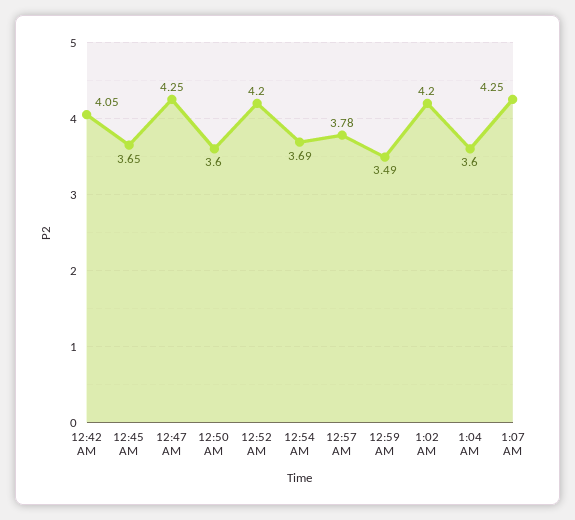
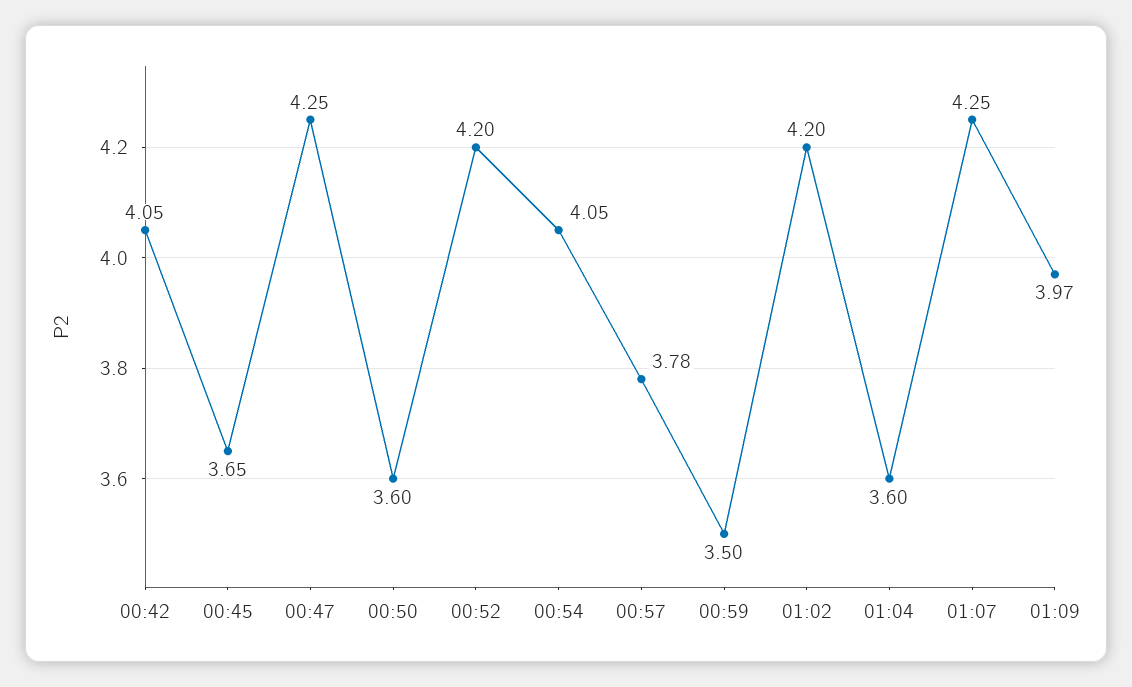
12:54 AM: 3.69 -> 4.05
12:59 AM: 3.49 -> 3.5
01:09: none -> 3.97

